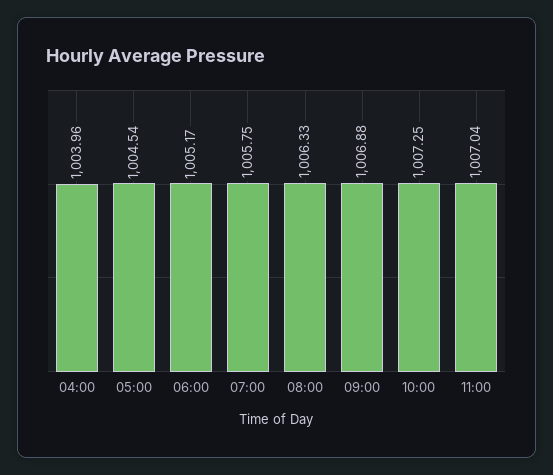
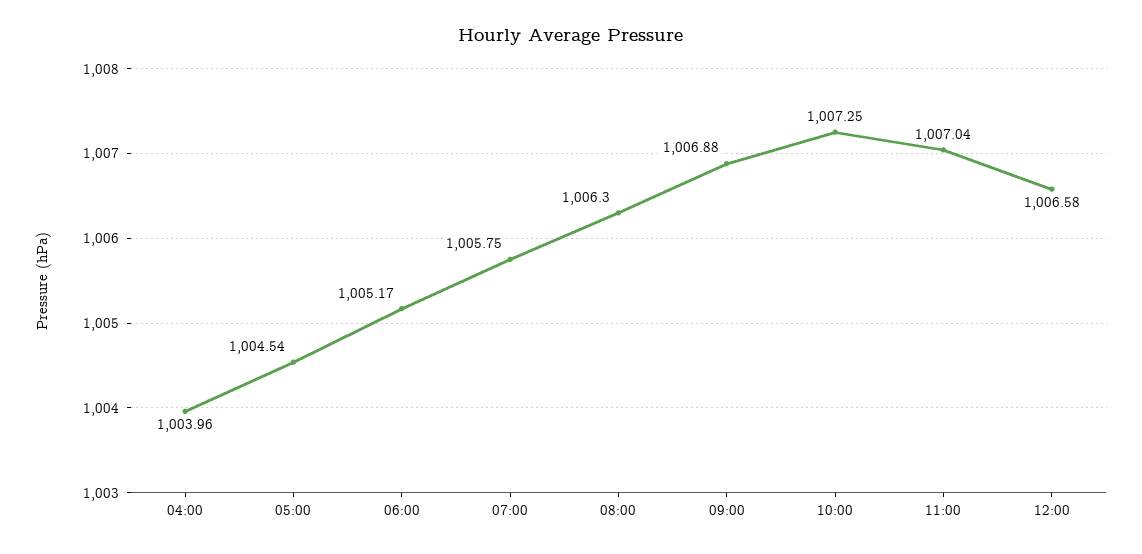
08:00: 1006.33 -> 1006.3
12:00: none -> 1006.58

